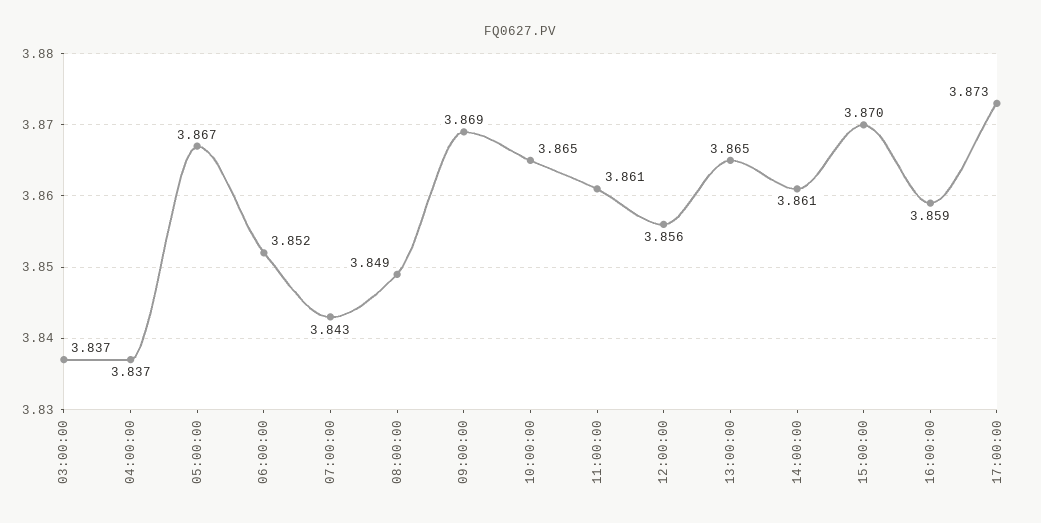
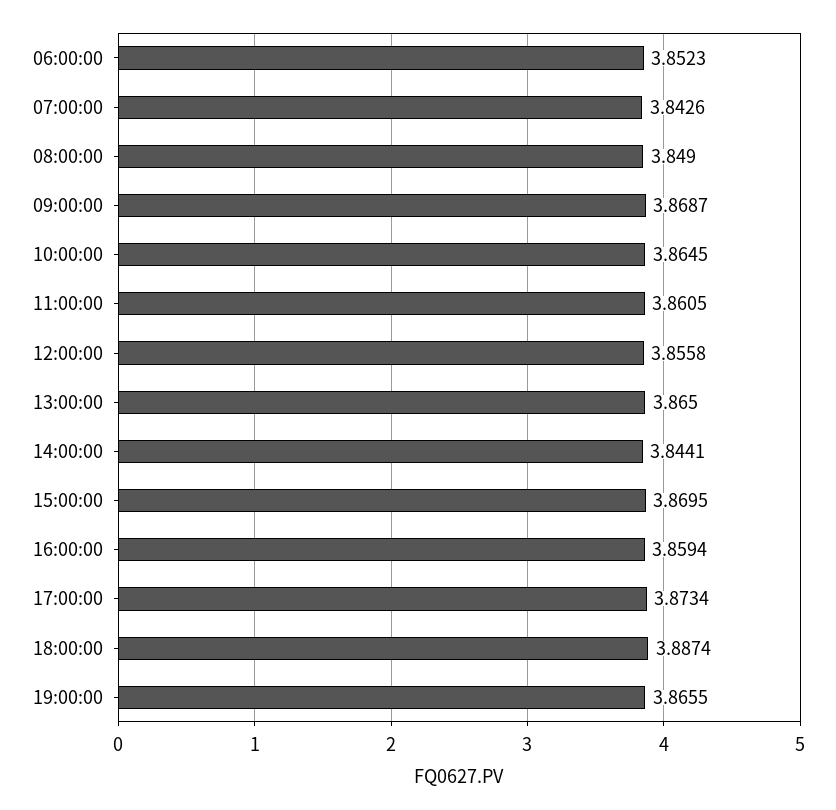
03:00:00: 3.837 -> none
04:00:00: 3.837 -> none
05:00:00: 3.867 -> none
14:00:00: 3.861 -> 3.8441
18:00:00: none -> 3.8874
19:00:00: none -> 3.8655

